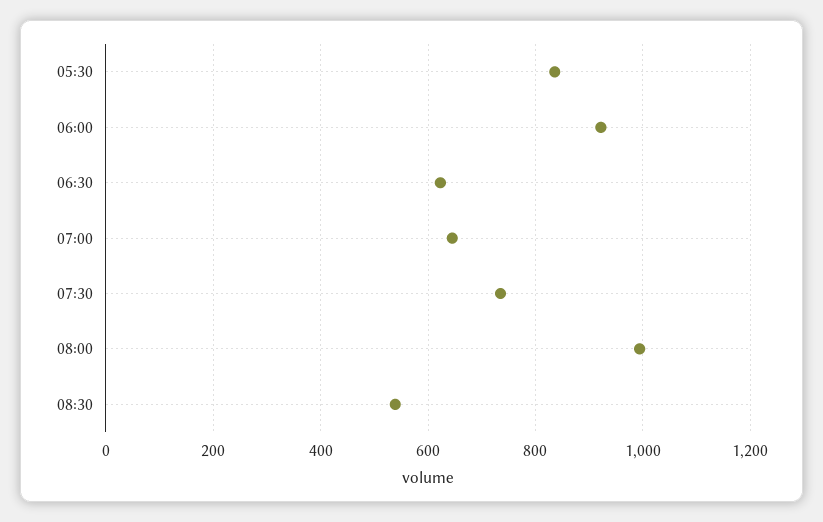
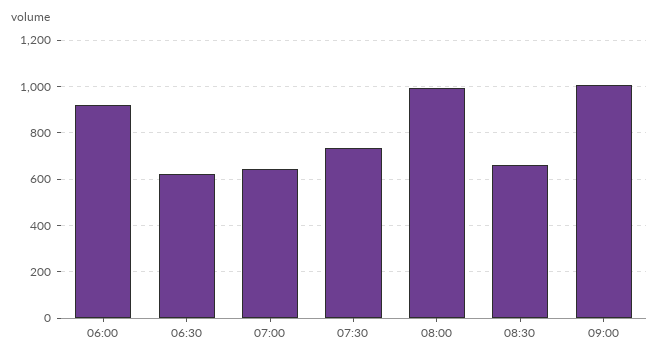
05:30: 840 -> none
08:30: 540 -> 650
09:00: none -> 1000

